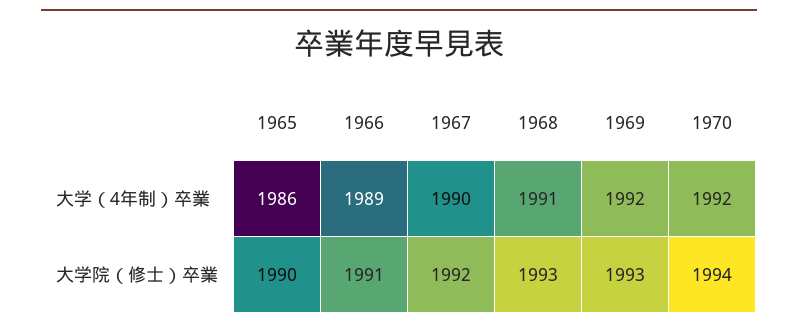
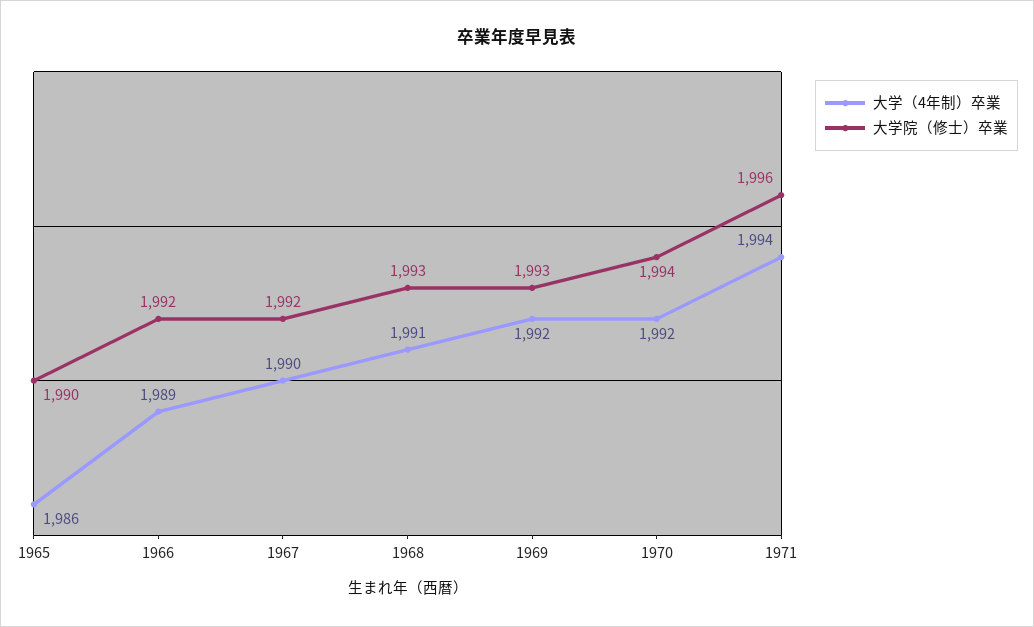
大学院（修士）卒業, 1966: 1991 -> 1992
大学（4年制）卒業, 1971: none -> 1994
大学院（修士）卒業, 1971: none -> 1996

